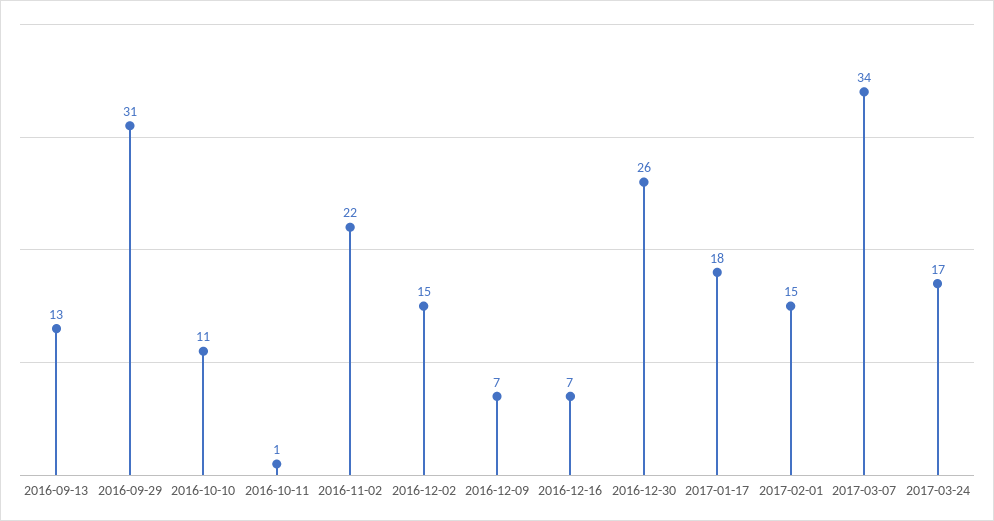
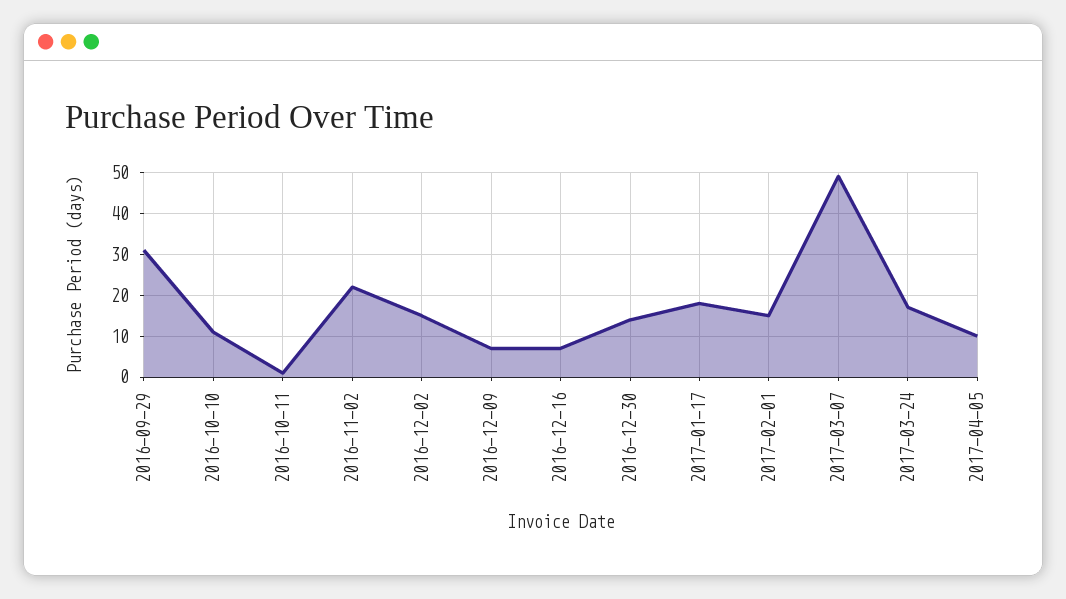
2016-09-13: 13 -> none
2016-12-30: 26 -> 15
2017-03-07: 34 -> 50
2017-04-05: none -> 10

